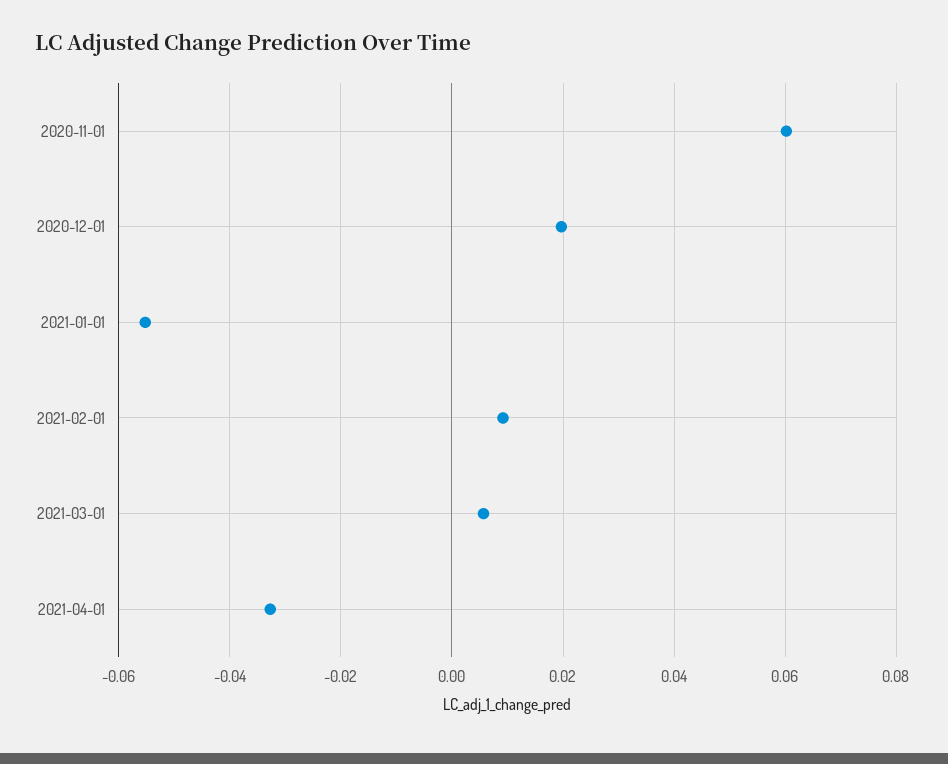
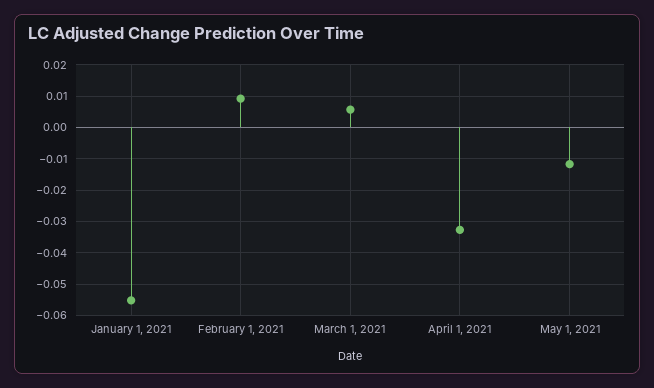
2020-11-01: 0.06 -> none
2020-12-01: 0.02 -> none
May 1, 2021: none -> -0.012

